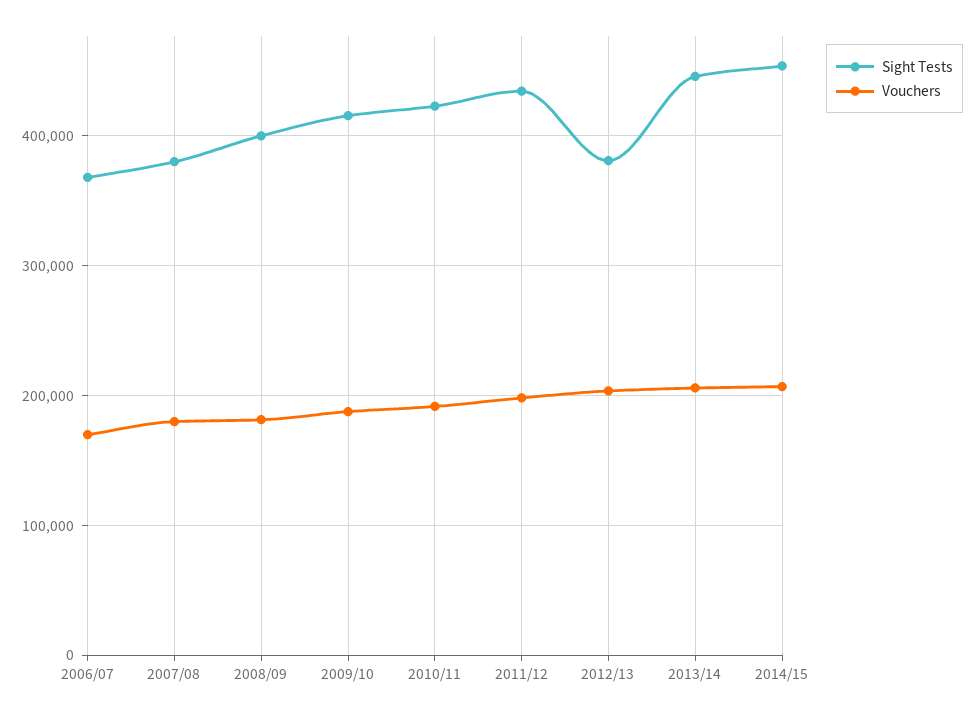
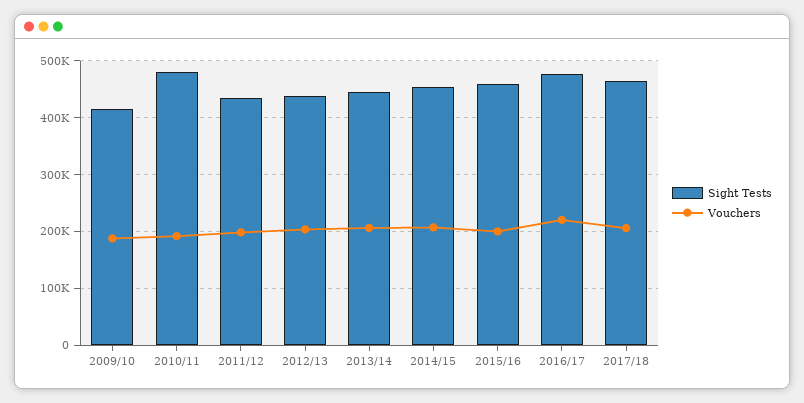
Sight Tests, 2006/07: 370000 -> none
Vouchers, 2006/07: 170000 -> none
Sight Tests, 2007/08: 380000 -> none
Vouchers, 2007/08: 180000 -> none
Sight Tests, 2008/09: 400000 -> none
Vouchers, 2008/09: 180000 -> none
Sight Tests, 2010/11: 420000 -> 480000
Sight Tests, 2012/13: 380000 -> 440000
Sight Tests, 2015/16: none -> 460000
Vouchers, 2015/16: none -> 200000
Sight Tests, 2016/17: none -> 480000
Vouchers, 2016/17: none -> 220000
Sight Tests, 2017/18: none -> 460000
Vouchers, 2017/18: none -> 200000

